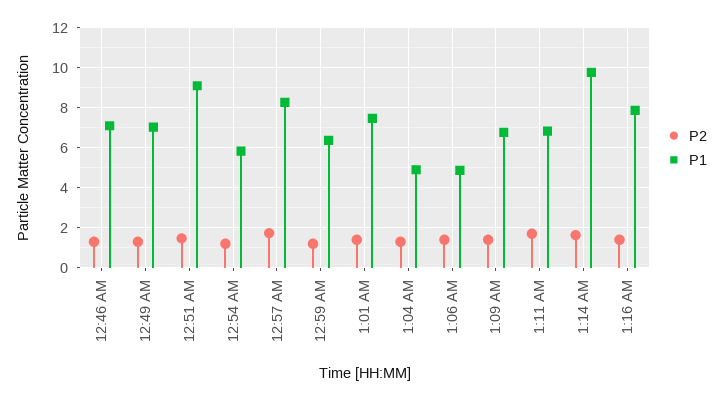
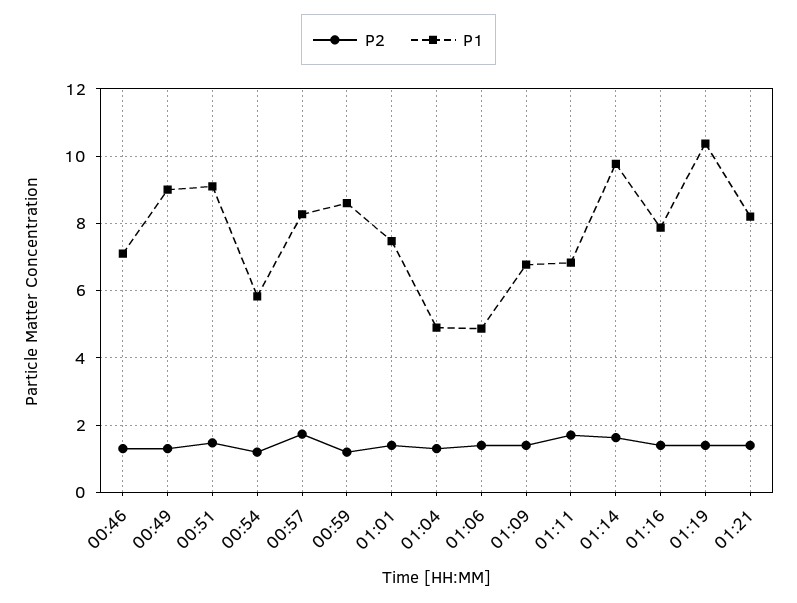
P1, 12:49 AM: 7 -> 9
P1, 12:59 AM: 6.5 -> 8.6
P2, 01:19: none -> 1.4
P1, 01:19: none -> 10.4
P2, 01:21: none -> 1.4
P1, 01:21: none -> 8.2

